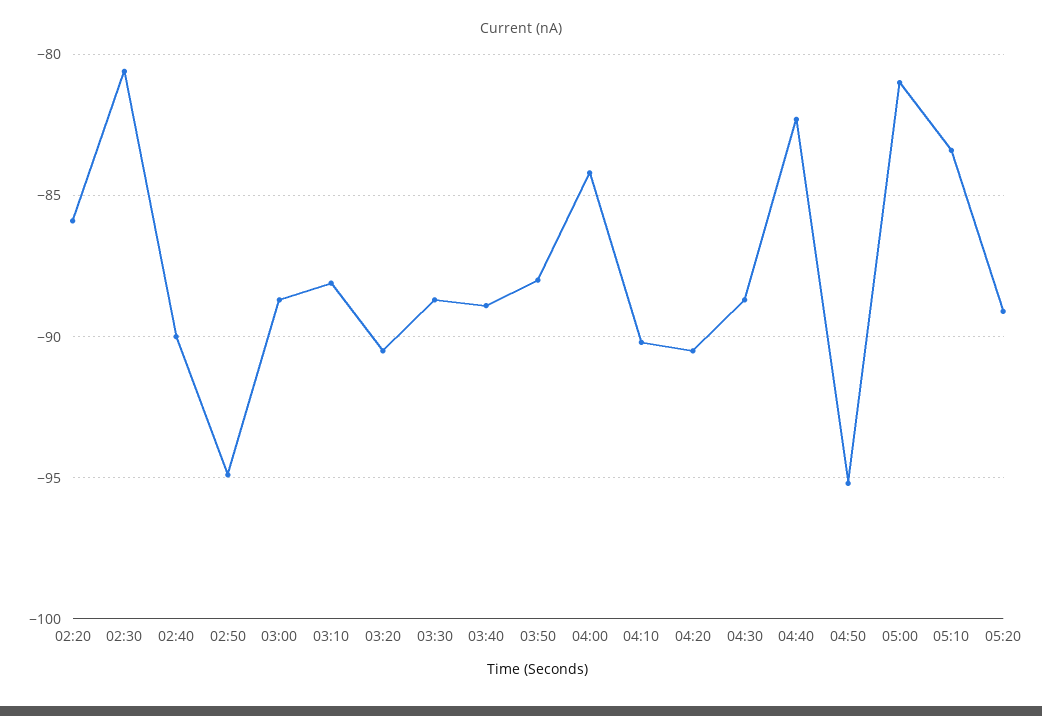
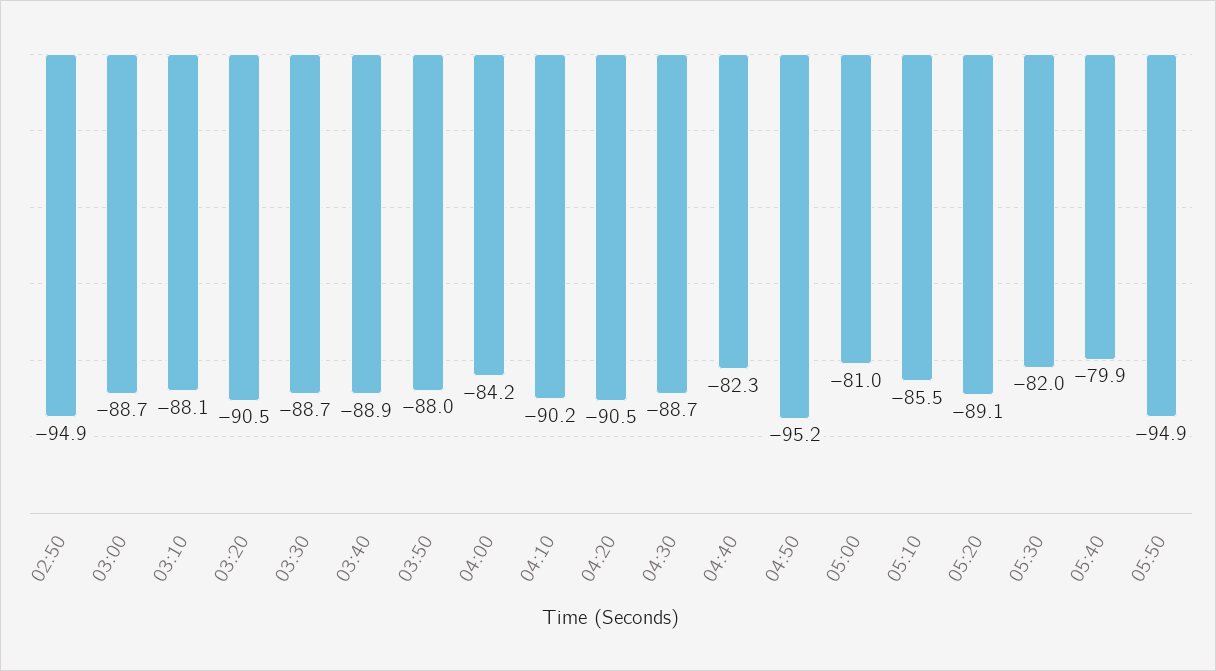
02:20: -86 -> none
02:30: -80.5 -> none
02:40: -90 -> none
05:10: -83.5 -> -85.5
05:30: none -> -82
05:40: none -> -79.9
05:50: none -> -94.9

